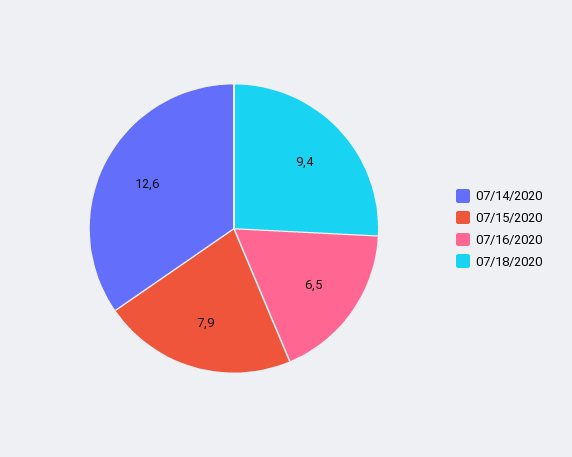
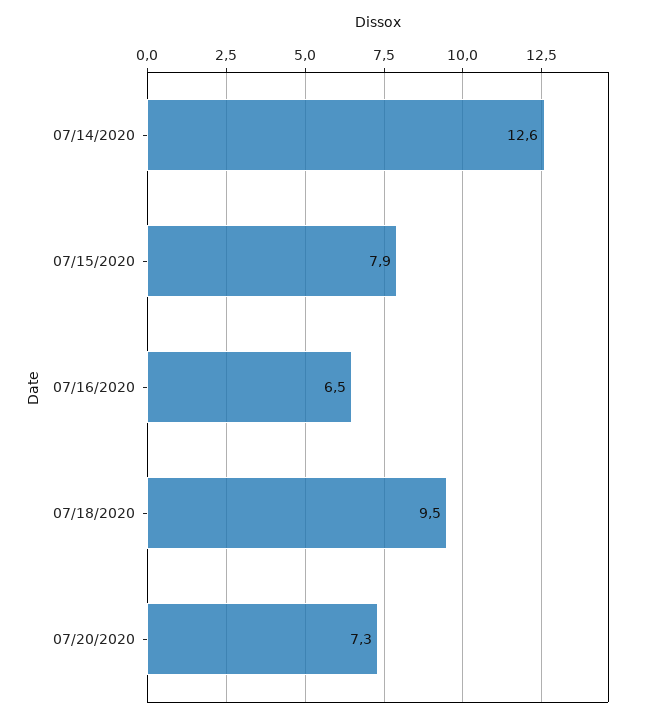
07/18/2020: 9.4 -> 9.5
07/20/2020: none -> 7.3

